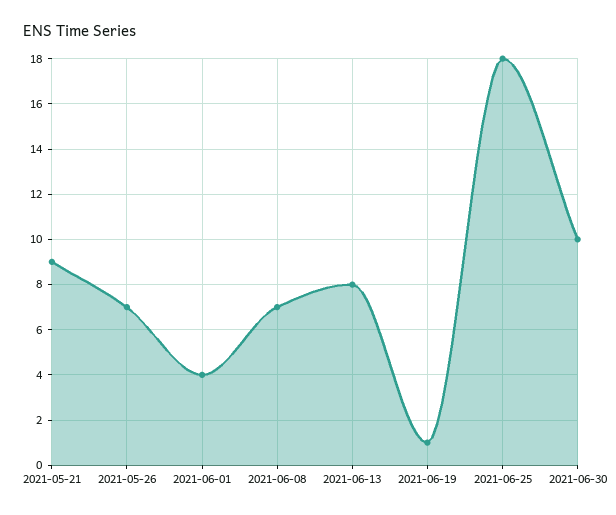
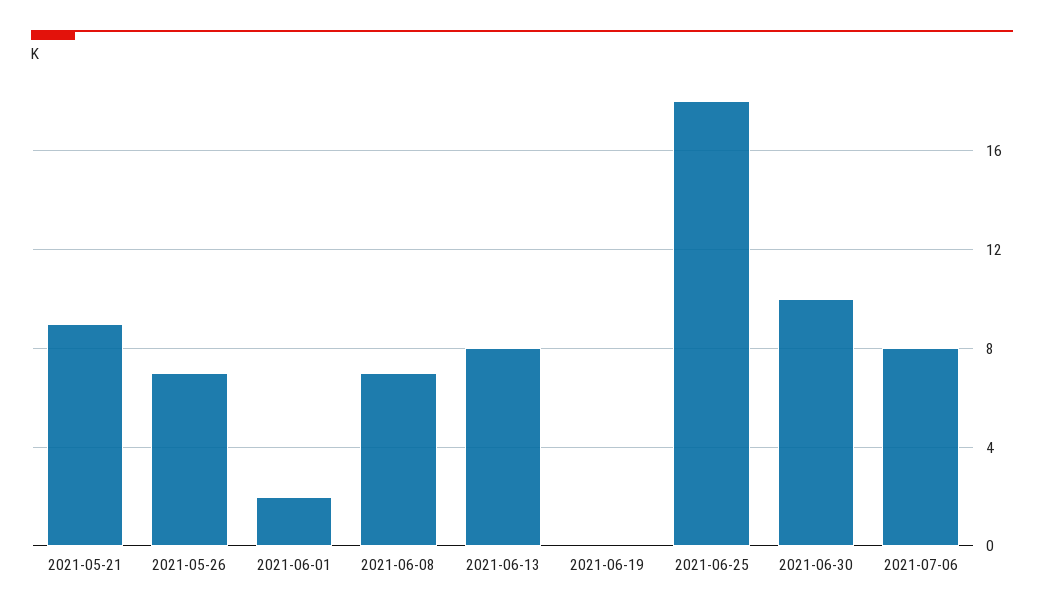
2021-06-01: 4 -> 2
2021-06-19: 1 -> 0
2021-07-06: none -> 8

